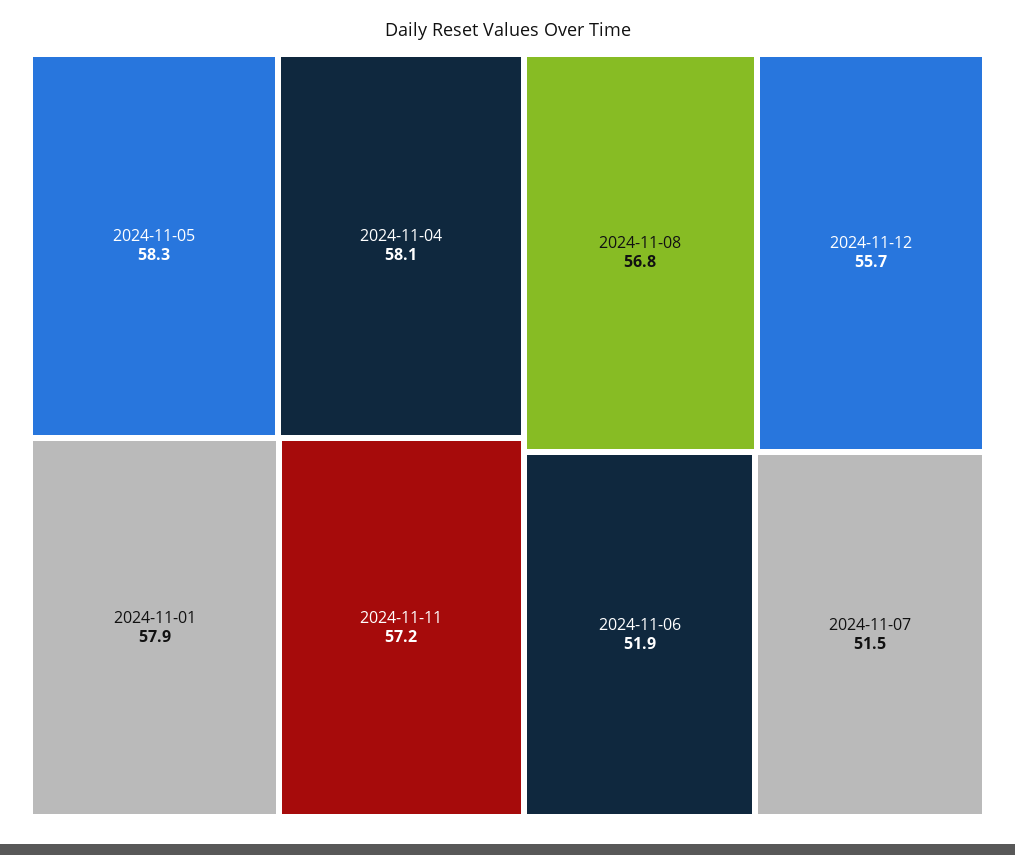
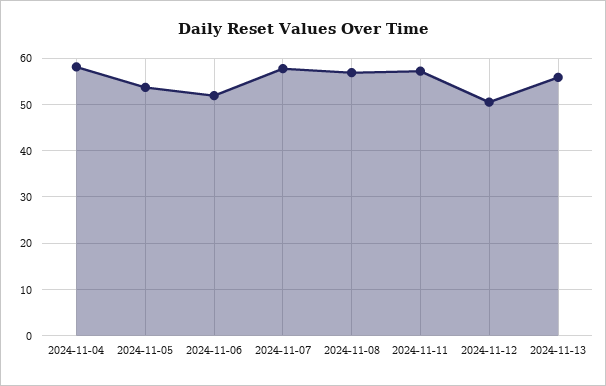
2024-11-05: 58.3 -> 54
2024-11-01: 57.9 -> none
2024-11-12: 55.7 -> 50
2024-11-07: 51.5 -> 58
2024-11-13: none -> 56

